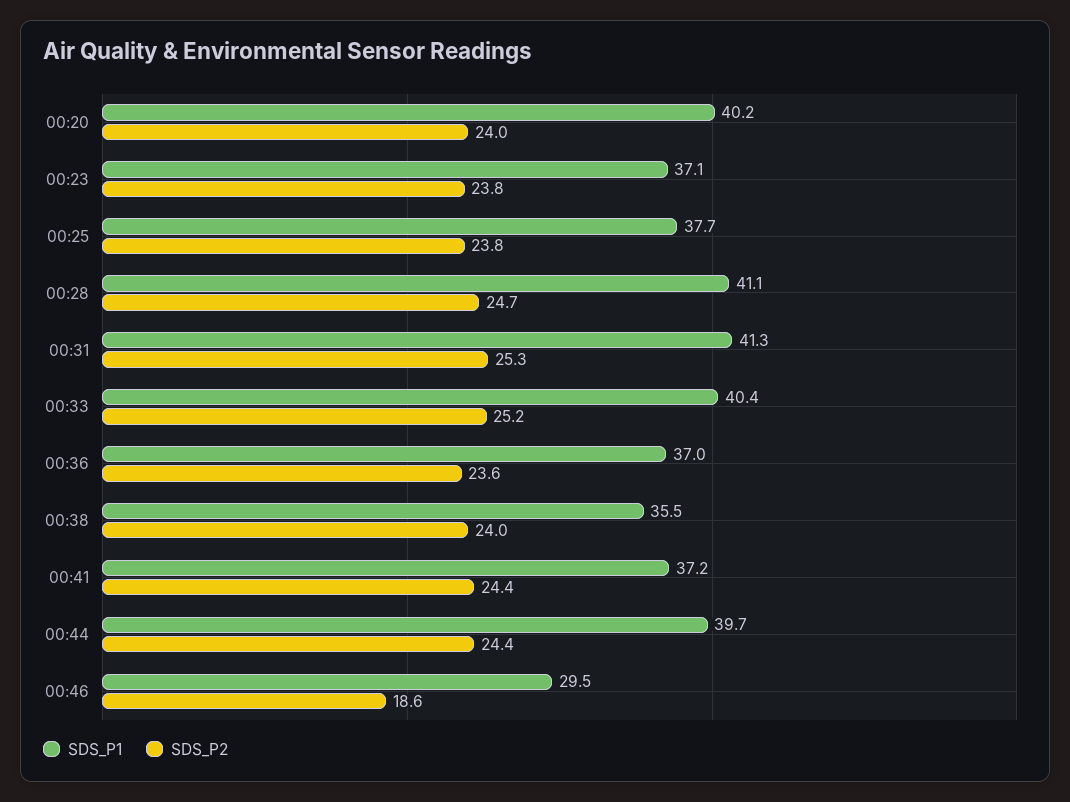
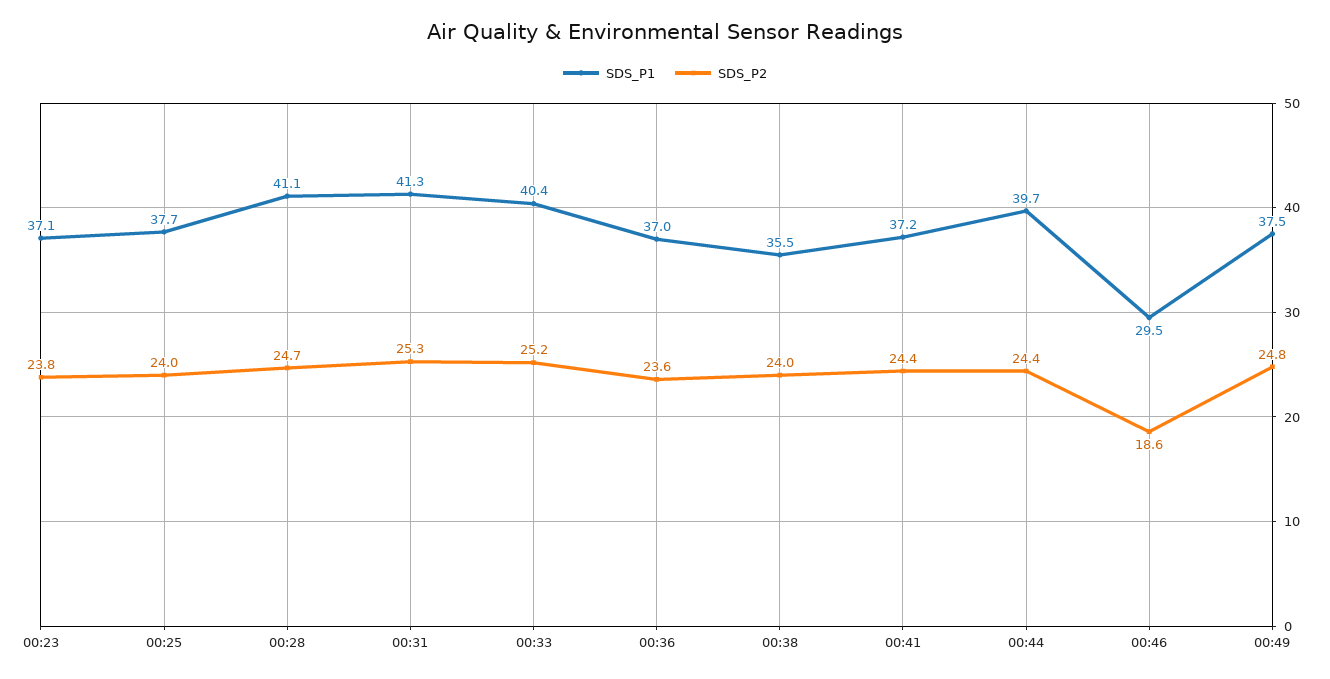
SDS_P1, 00:20: 40.2 -> none
SDS_P2, 00:20: 24 -> none
SDS_P2, 00:25: 23.8 -> 24
SDS_P1, 00:49: none -> 37.5
SDS_P2, 00:49: none -> 24.8

